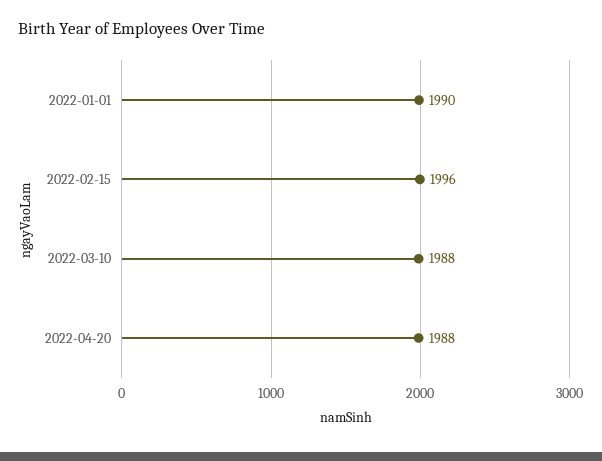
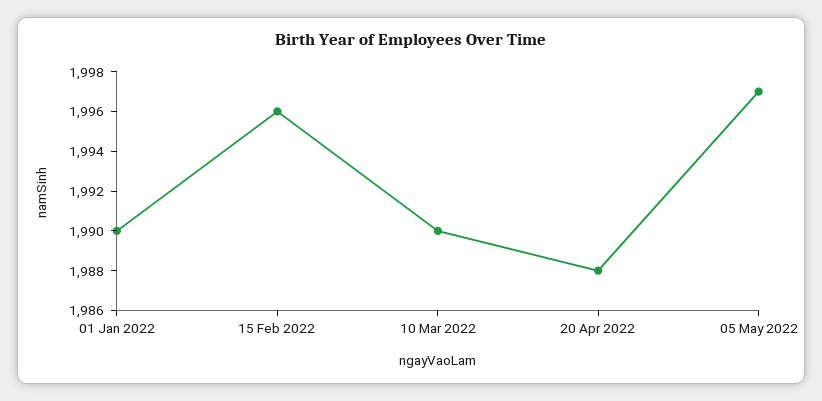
2022-03-10: 1988 -> 1990
05 May 2022: none -> 1997

